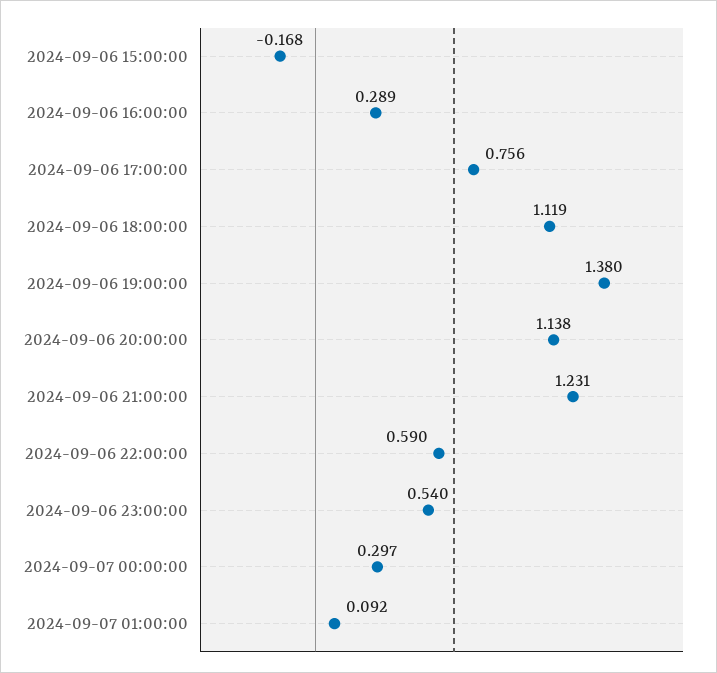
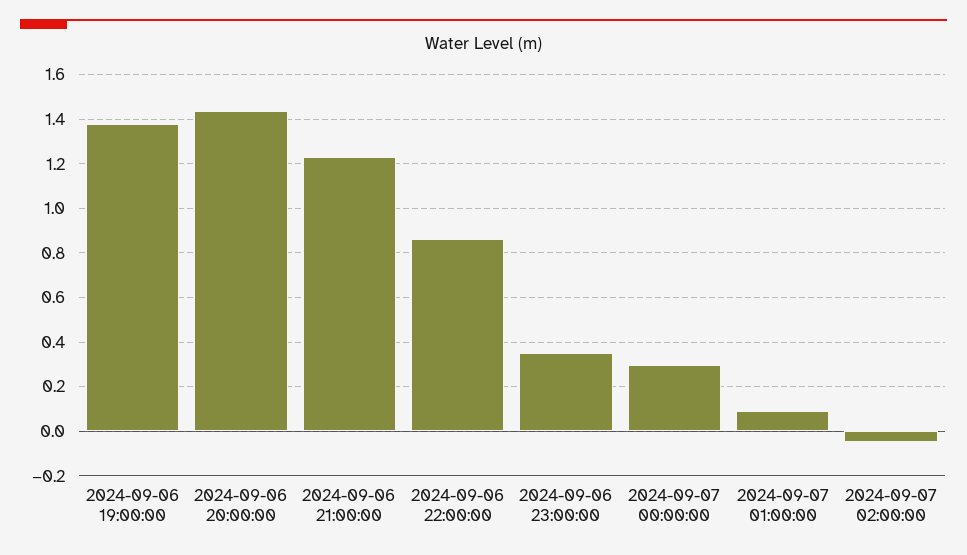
2024-09-06 15:00:00: -0.168 -> none
2024-09-06 16:00:00: 0.289 -> none
2024-09-06 17:00:00: 0.756 -> none
2024-09-06 18:00:00: 1.119 -> none
2024-09-06 20:00:00: 1.138 -> 1.45
2024-09-06 22:00:00: 0.59 -> 0.85
2024-09-06 23:00:00: 0.54 -> 0.35
2024-09-07 02:00:00: none -> -0.05

